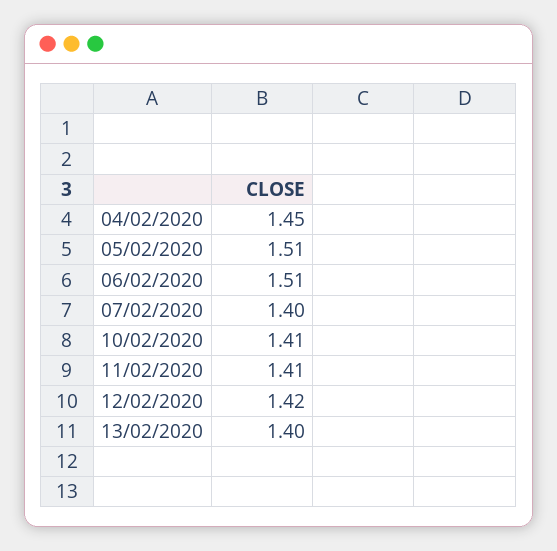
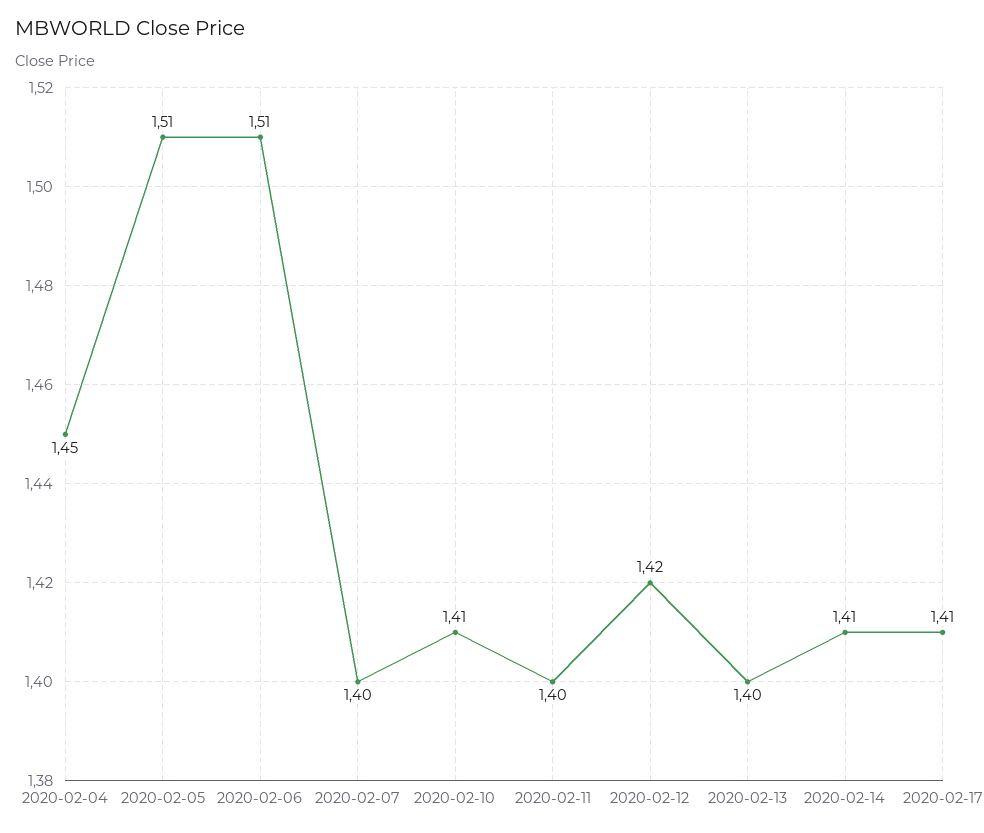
11/02/2020: 1.41 -> 1.4
2020-02-14: none -> 1.41
2020-02-17: none -> 1.41

